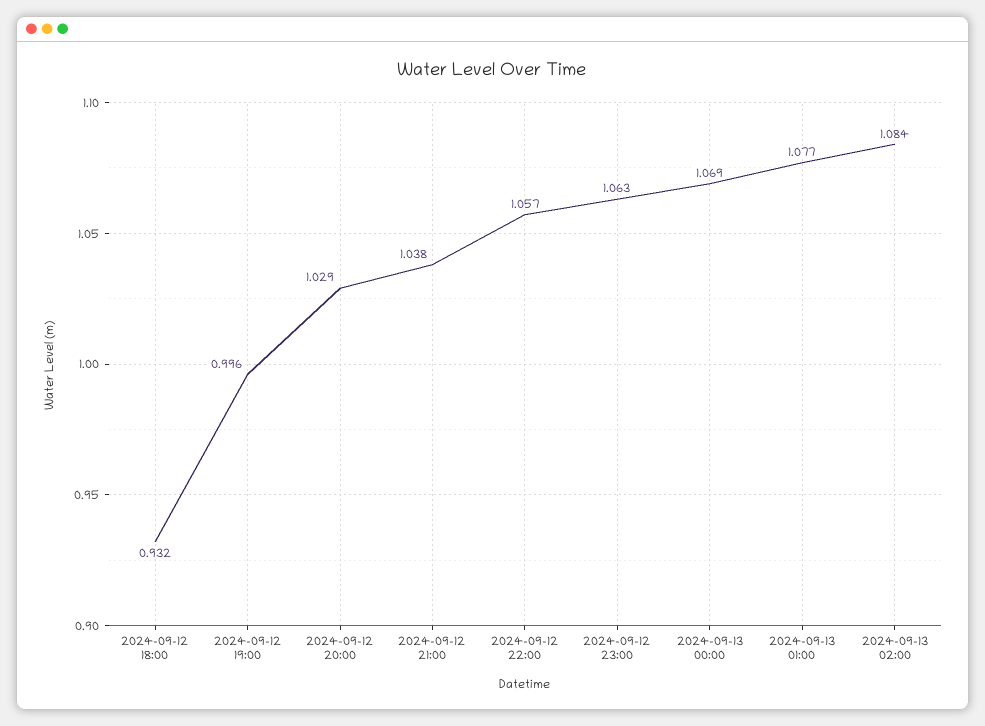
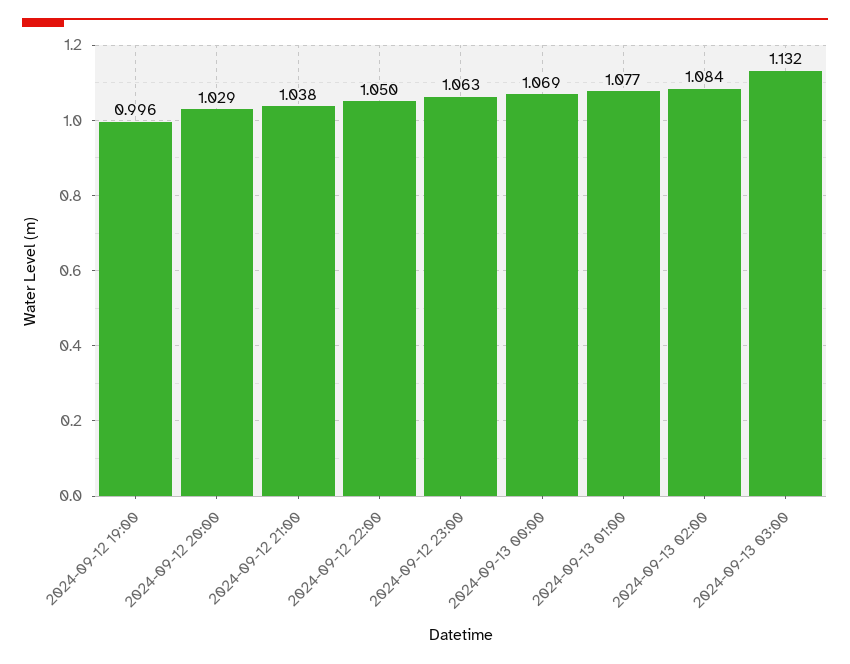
2024-09-12 18:00: 0.932 -> none
2024-09-12 22:00: 1.057 -> 1.05
2024-09-13 03:00: none -> 1.132

